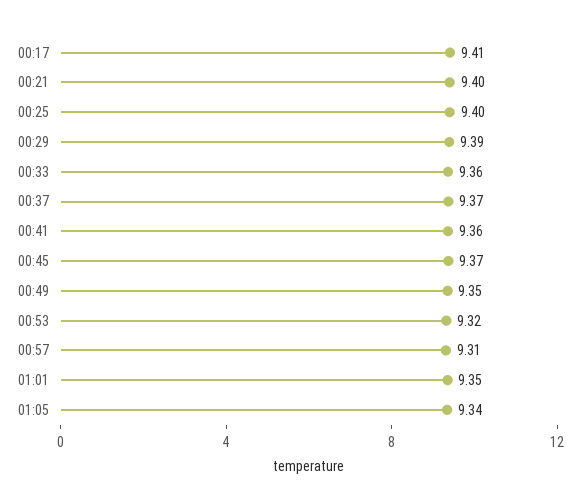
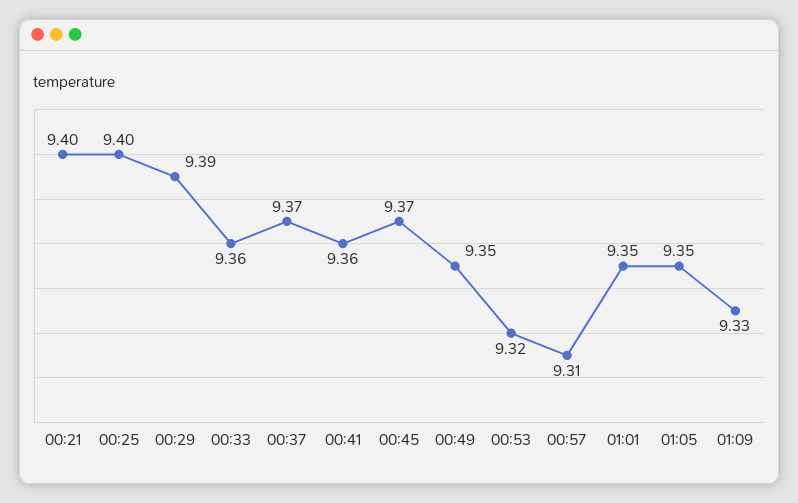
00:17: 9.41 -> none
01:05: 9.34 -> 9.35
01:09: none -> 9.33

